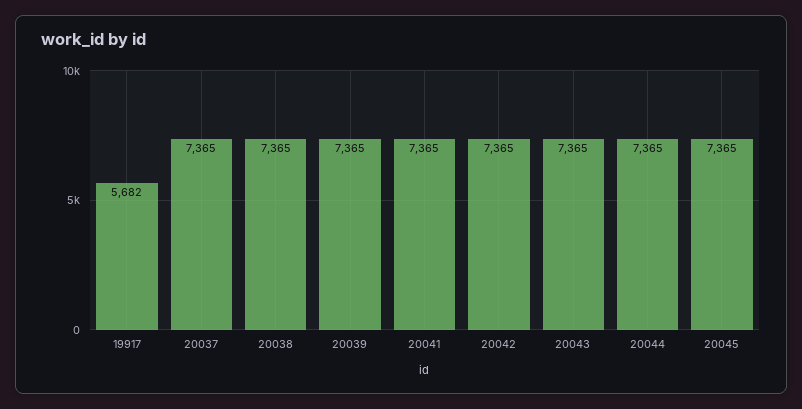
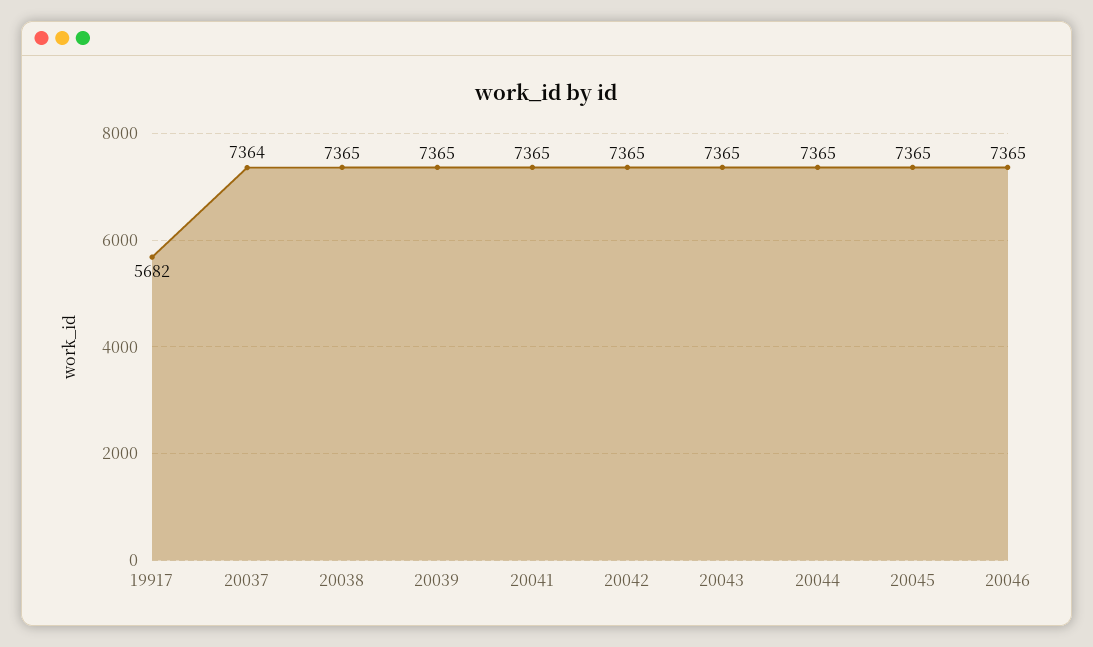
20037: 7365 -> 7364
20046: none -> 7365

